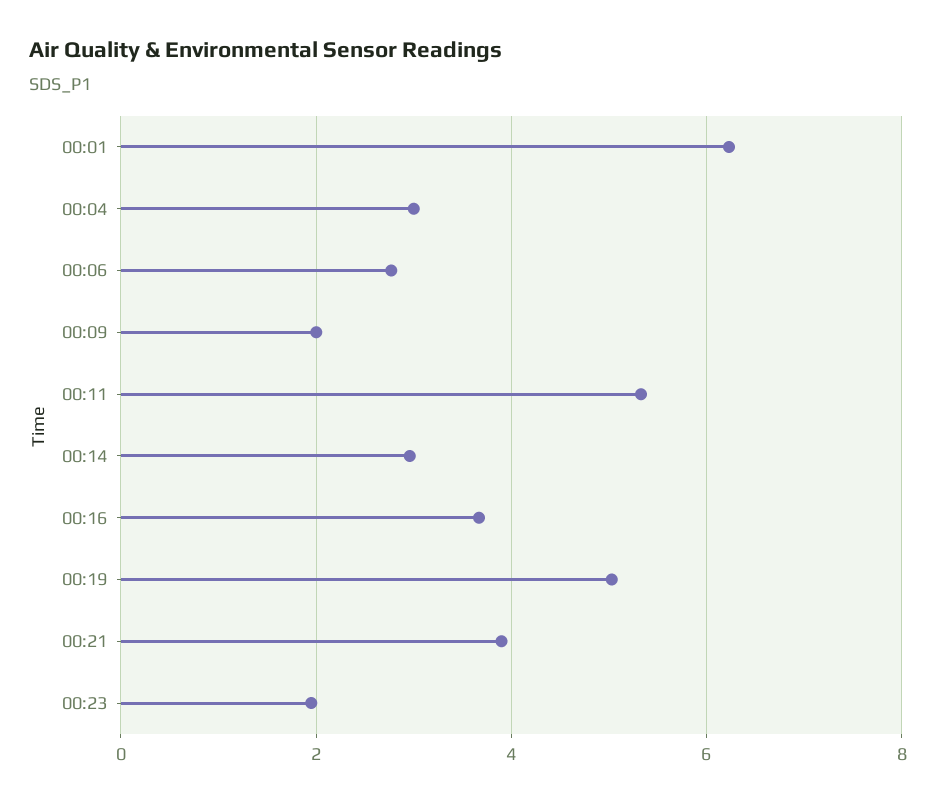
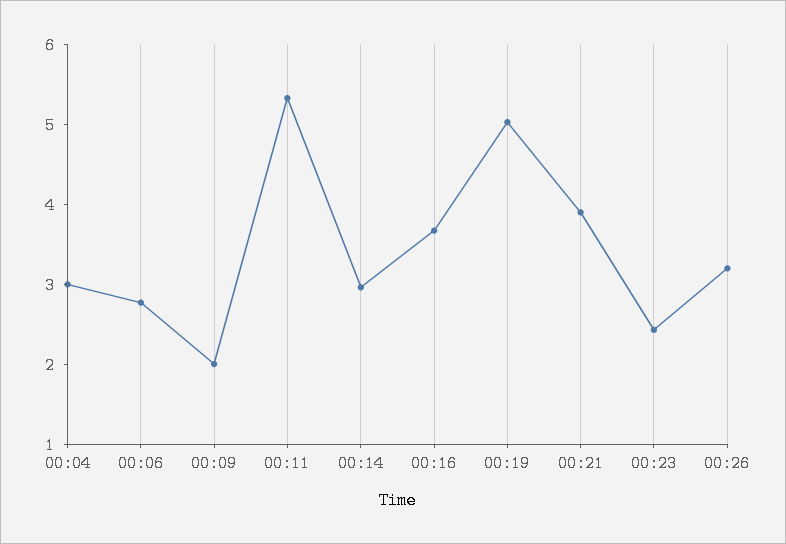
00:01: 6.2 -> none
00:23: 2 -> 2.4
00:26: none -> 3.2

